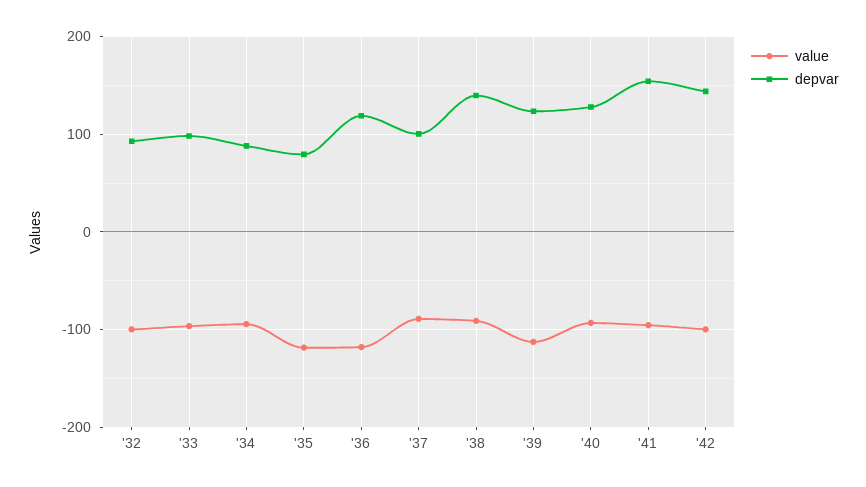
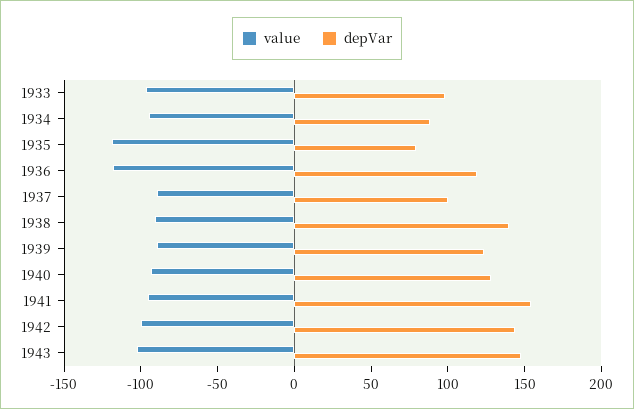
value, '32: -100 -> none
depvar, '32: 90 -> none
value, '39: -110 -> -90
value, 1943: none -> -100
depvar, 1943: none -> 150

